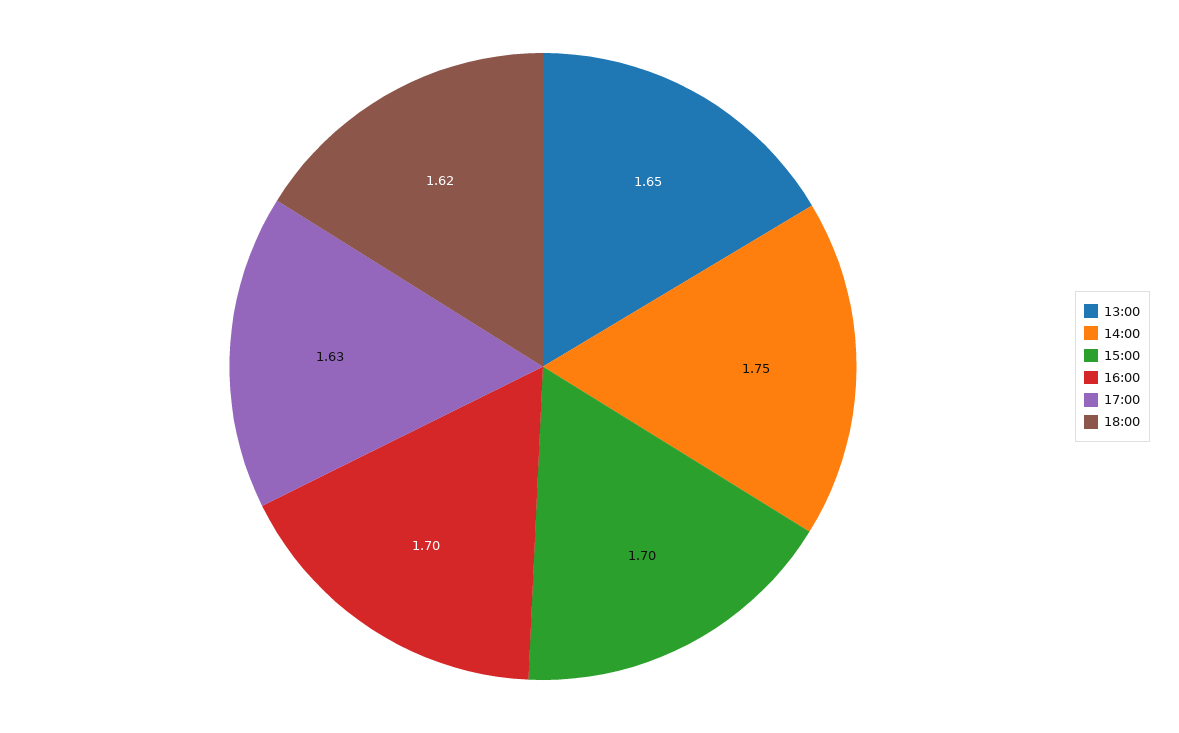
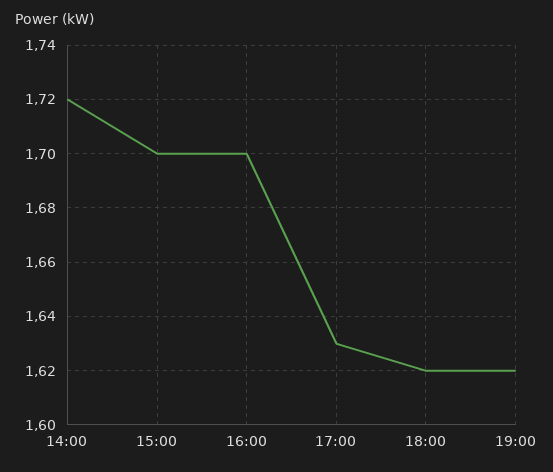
13:00: 1.65 -> none
14:00: 1.75 -> 1.72
19:00: none -> 1.62

